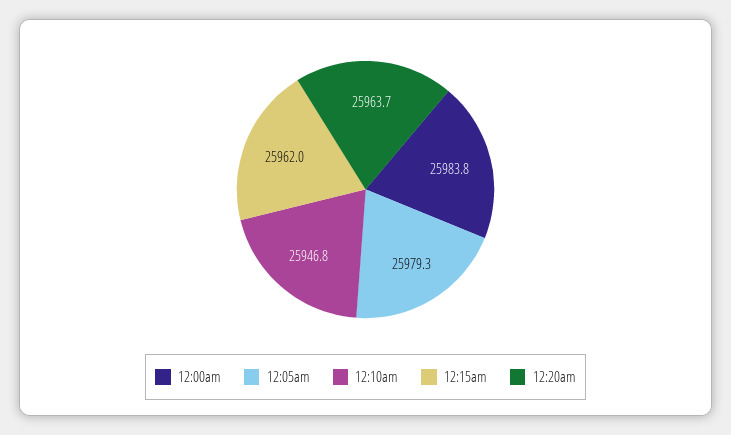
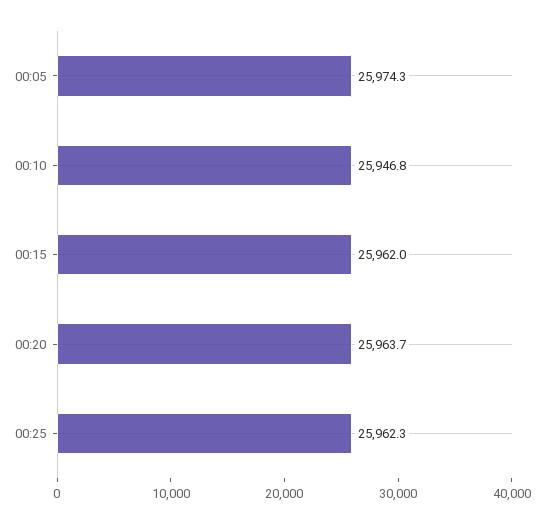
12:00am: 25983.8 -> none
12:05am: 25979.3 -> 25974.3
00:25: none -> 25962.3

